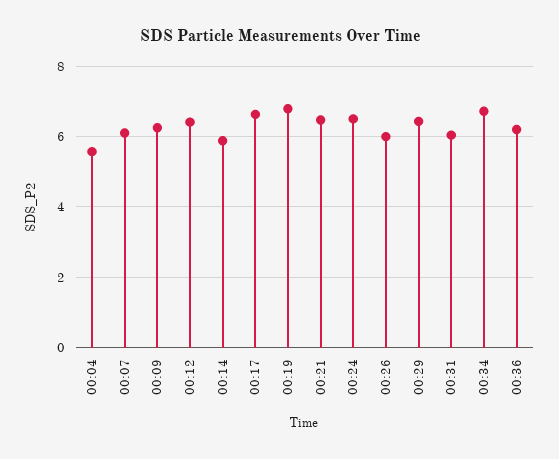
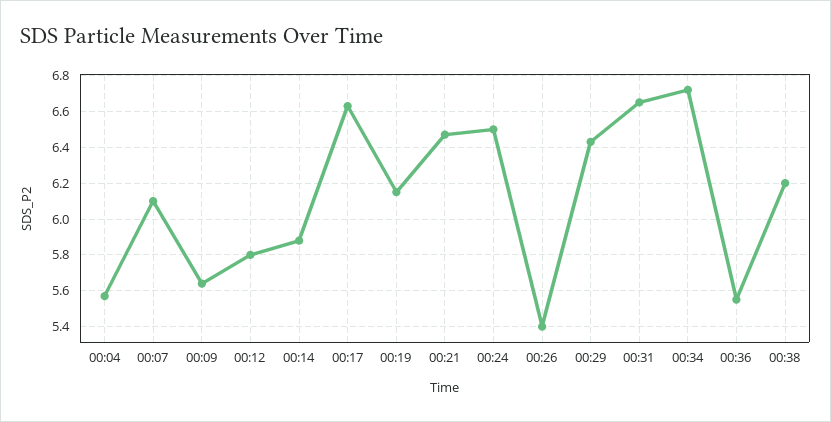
00:09: 6.2 -> 5.65
00:12: 6.4 -> 5.8
00:19: 6.8 -> 6.15
00:26: 6 -> 5.4
00:31: 6 -> 6.65
00:36: 6.2 -> 5.55
00:38: none -> 6.2

